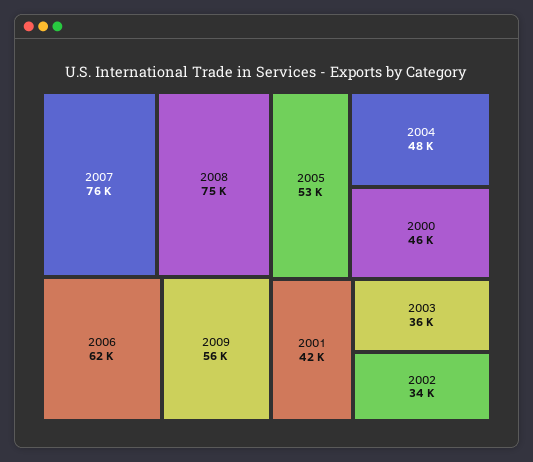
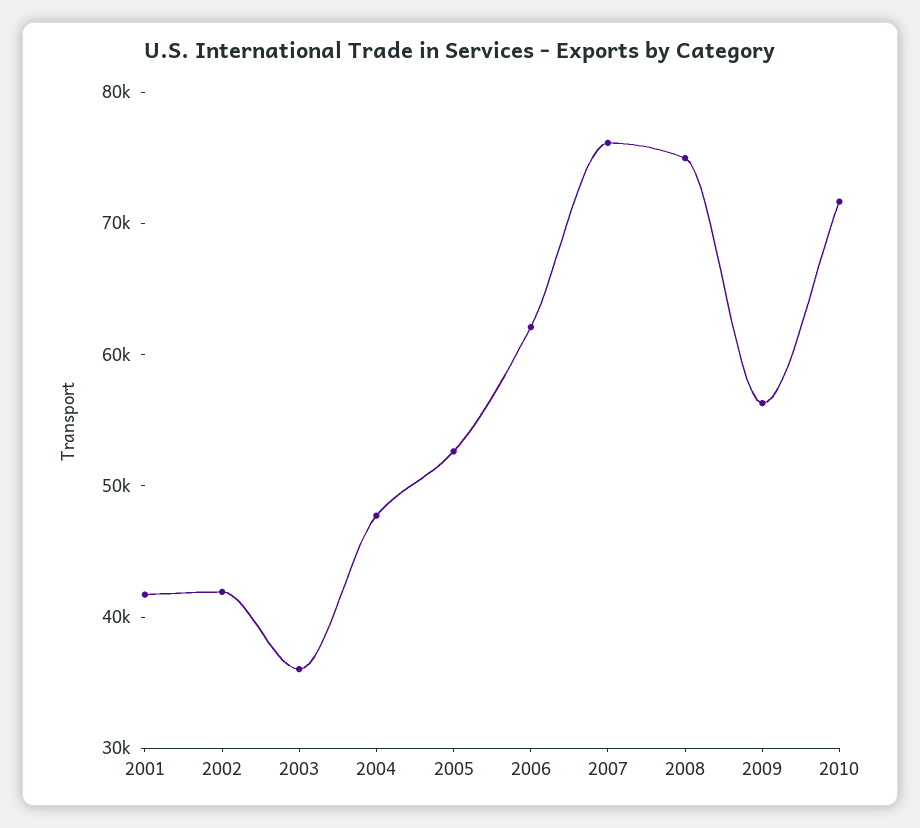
2000: 46000 -> none
2002: 34000 -> 42000
2010: none -> 72000

